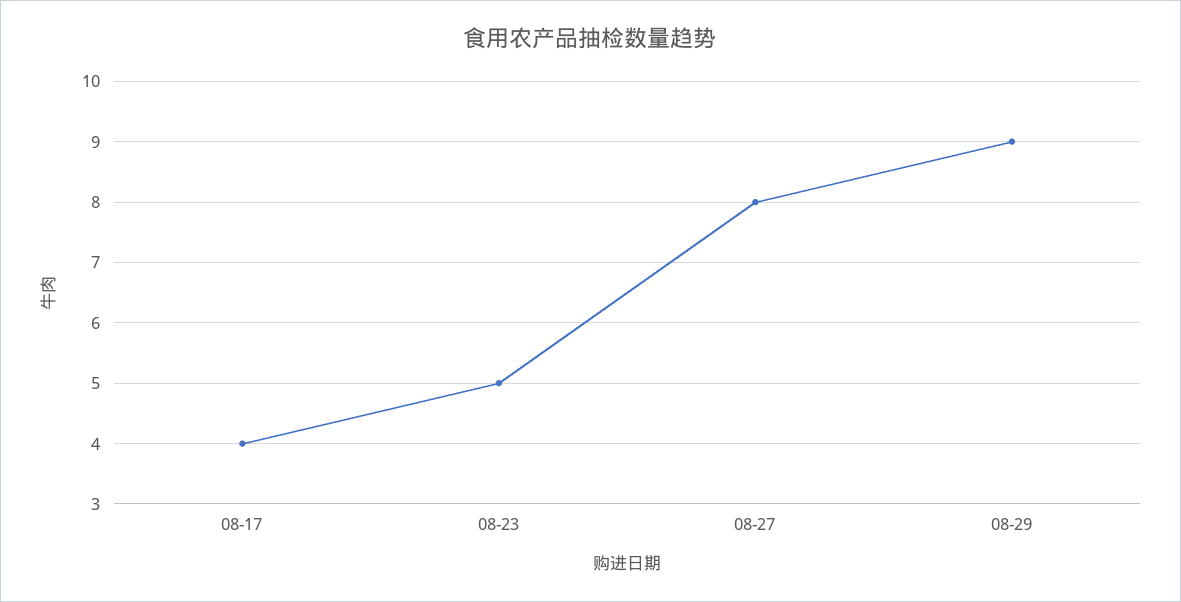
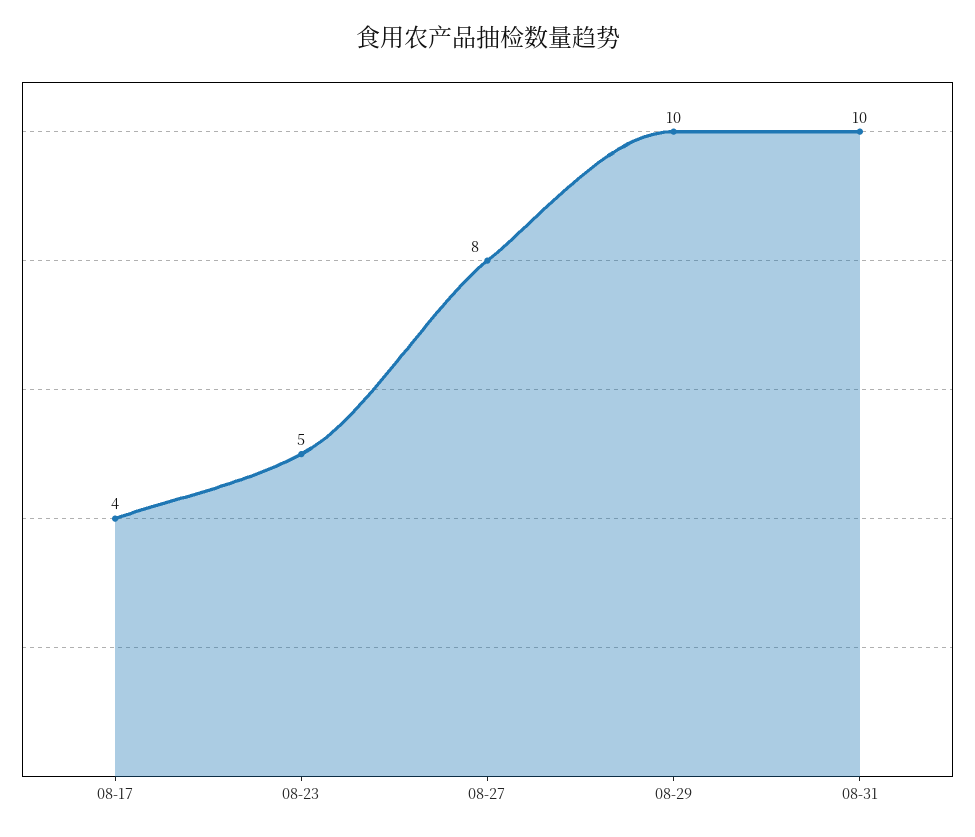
08-29: 9 -> 10
08-31: none -> 10

